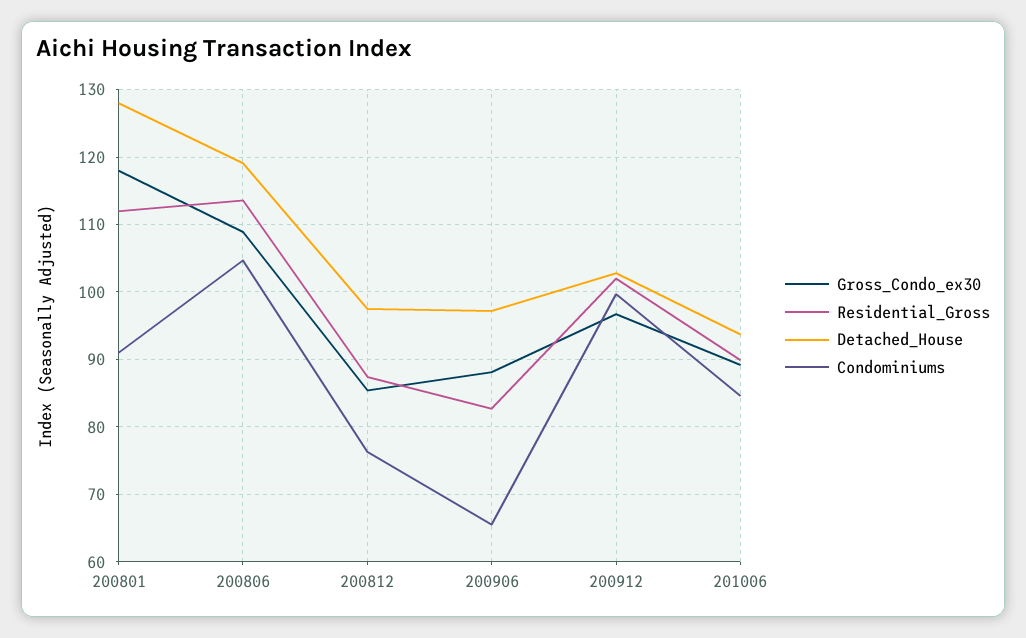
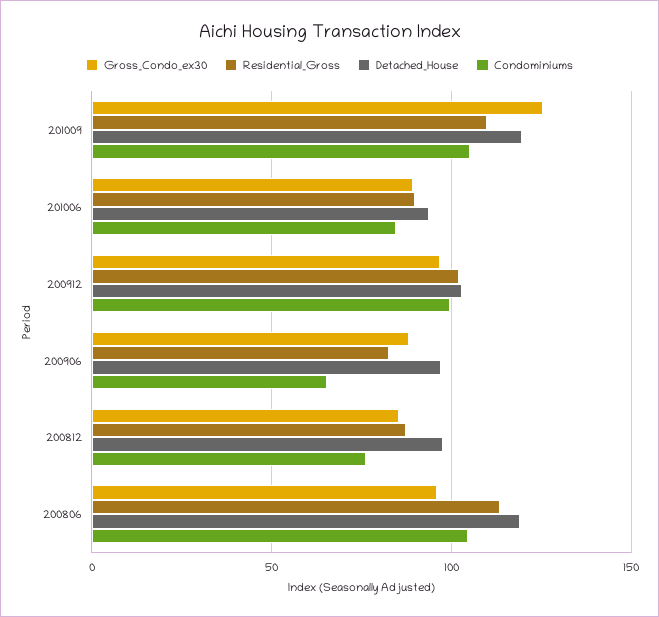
Gross_Condo_ex30, 200801: 118 -> none
Residential_Gross, 200801: 112 -> none
Detached_House, 200801: 128 -> none
Condominiums, 200801: 91 -> none
Gross_Condo_ex30, 200806: 109 -> 95
Gross_Condo_ex30, 201009: none -> 125
Residential_Gross, 201009: none -> 110
Detached_House, 201009: none -> 120
Condominiums, 201009: none -> 105

